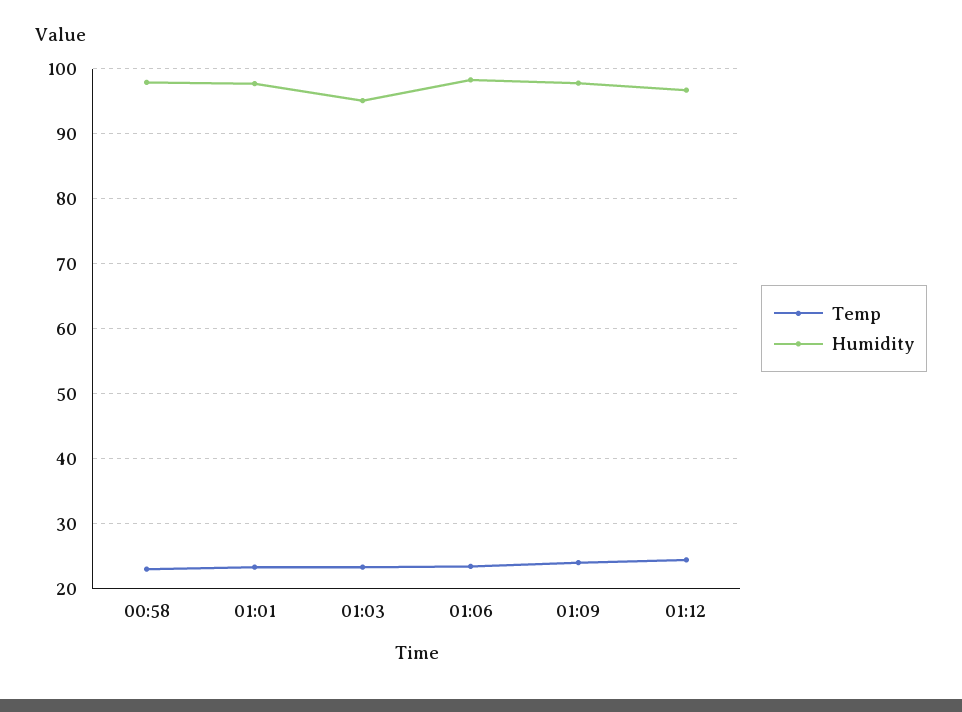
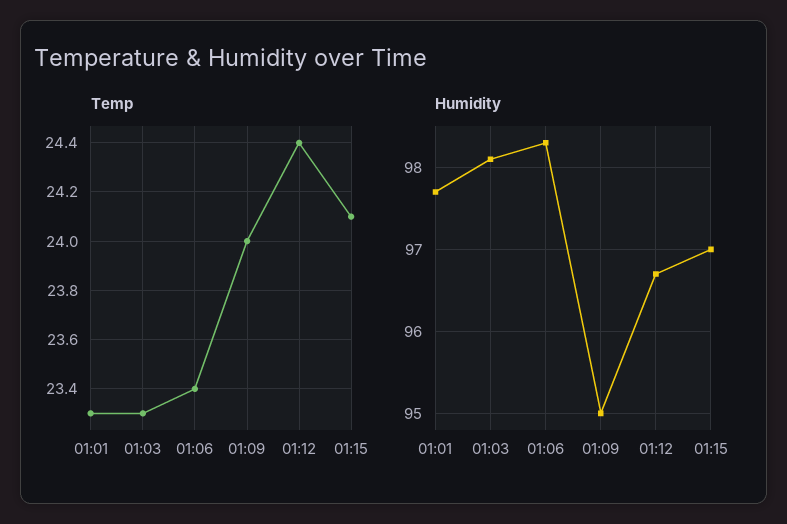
Temp, 00:58: 23 -> none
Humidity, 00:58: 98 -> none
Humidity, 01:03: 95 -> 98.1
Humidity, 01:09: 98 -> 95
Temp, 01:15: none -> 24.1
Humidity, 01:15: none -> 97

